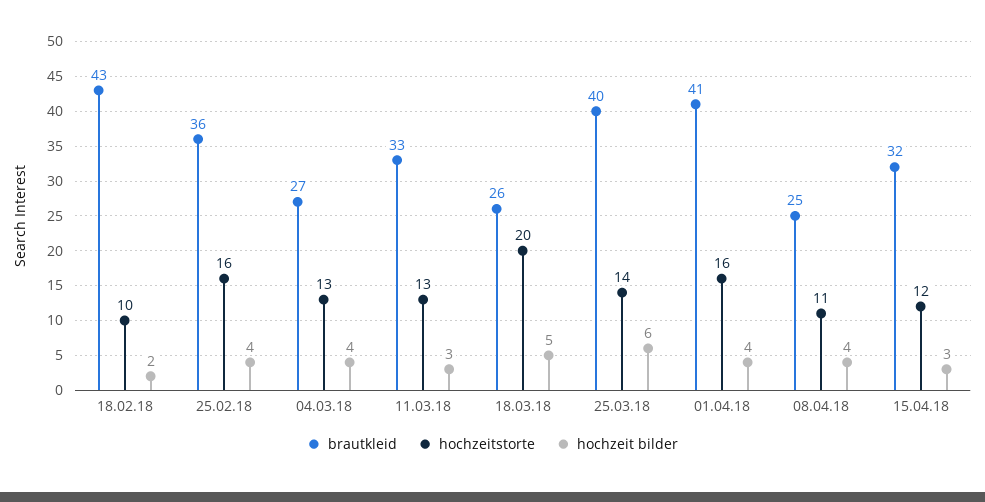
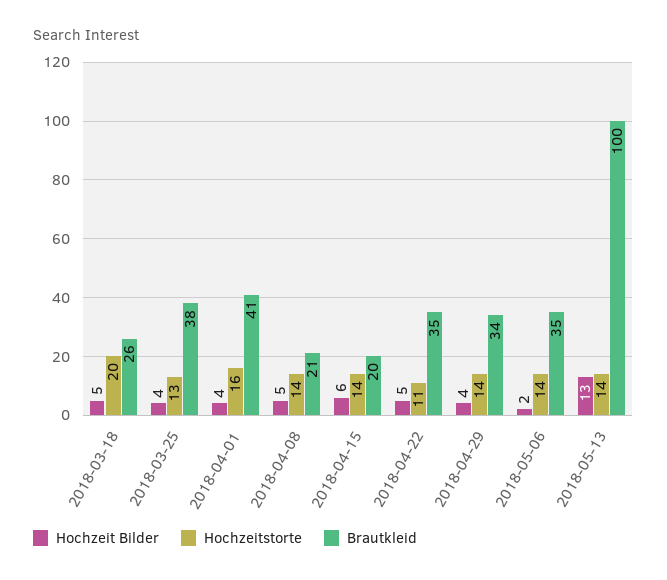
brautkleid, 18.02.18: 43 -> none
hochzeitstorte, 18.02.18: 10 -> none
hochzeit bilder, 18.02.18: 2 -> none
brautkleid, 25.02.18: 36 -> none
hochzeitstorte, 25.02.18: 16 -> none
hochzeit bilder, 25.02.18: 4 -> none
brautkleid, 04.03.18: 27 -> none
hochzeitstorte, 04.03.18: 13 -> none
hochzeit bilder, 04.03.18: 4 -> none
brautkleid, 11.03.18: 33 -> none
hochzeitstorte, 11.03.18: 13 -> none
hochzeit bilder, 11.03.18: 3 -> none
brautkleid, 25.03.18: 40 -> 38
hochzeitstorte, 25.03.18: 14 -> 13
hochzeit bilder, 25.03.18: 6 -> 4
brautkleid, 08.04.18: 25 -> 21
hochzeitstorte, 08.04.18: 11 -> 14
hochzeit bilder, 08.04.18: 4 -> 5
brautkleid, 15.04.18: 32 -> 20
hochzeitstorte, 15.04.18: 12 -> 14
hochzeit bilder, 15.04.18: 3 -> 6
hochzeit bilder, 2018-04-22: none -> 5
hochzeitstorte, 2018-04-22: none -> 11
brautkleid, 2018-04-22: none -> 35
hochzeit bilder, 2018-04-29: none -> 4
hochzeitstorte, 2018-04-29: none -> 14
brautkleid, 2018-04-29: none -> 34
hochzeit bilder, 2018-05-06: none -> 2
hochzeitstorte, 2018-05-06: none -> 14
brautkleid, 2018-05-06: none -> 35
hochzeit bilder, 2018-05-13: none -> 13
hochzeitstorte, 2018-05-13: none -> 14
brautkleid, 2018-05-13: none -> 100

